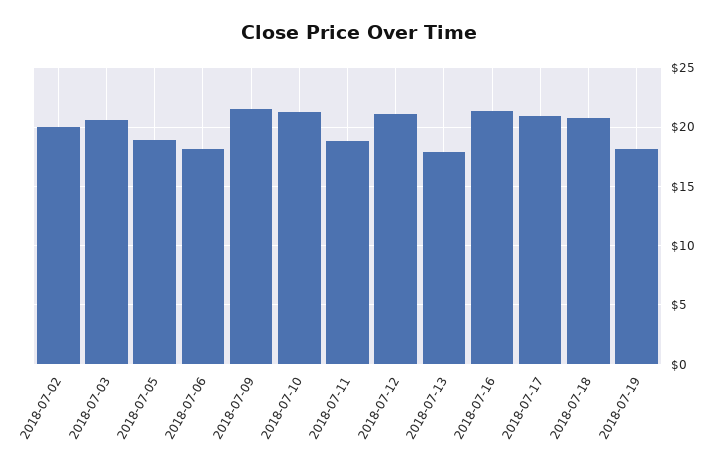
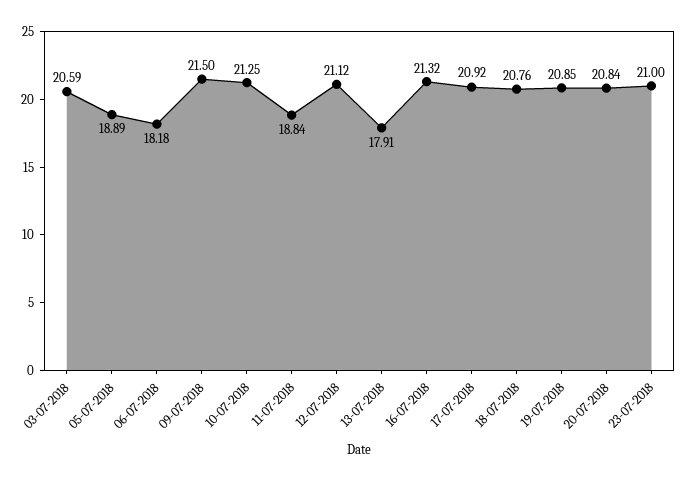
2018-07-02: 20 -> none
2018-07-19: 18 -> 20.85
20-07-2018: none -> 20.84
23-07-2018: none -> 21

